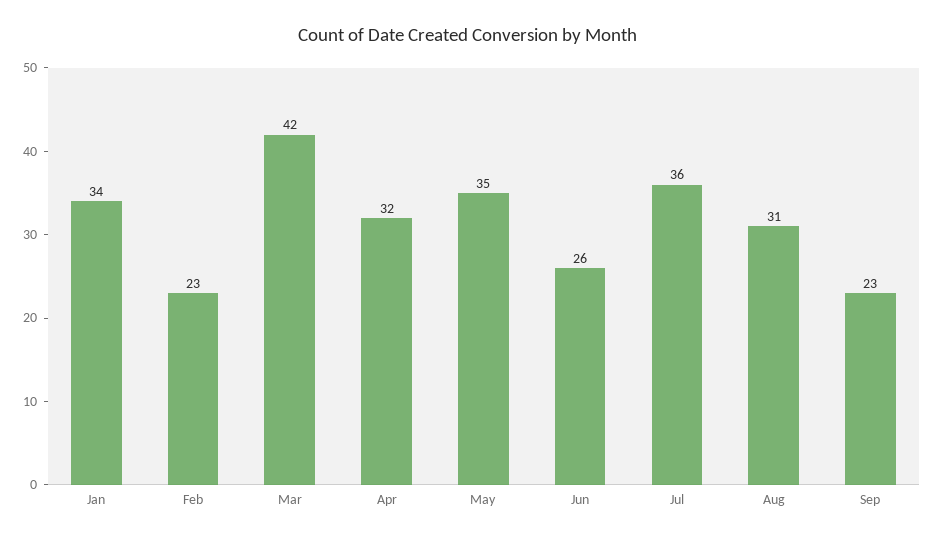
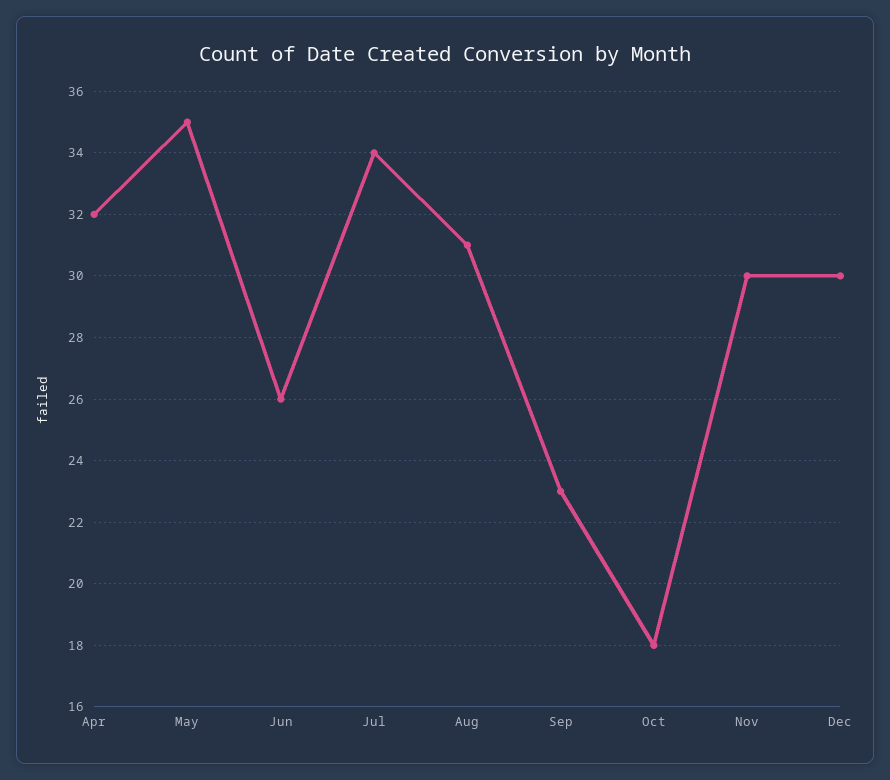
Jan: 34 -> none
Feb: 23 -> none
Mar: 42 -> none
Jul: 36 -> 34
Oct: none -> 18
Nov: none -> 30
Dec: none -> 30

